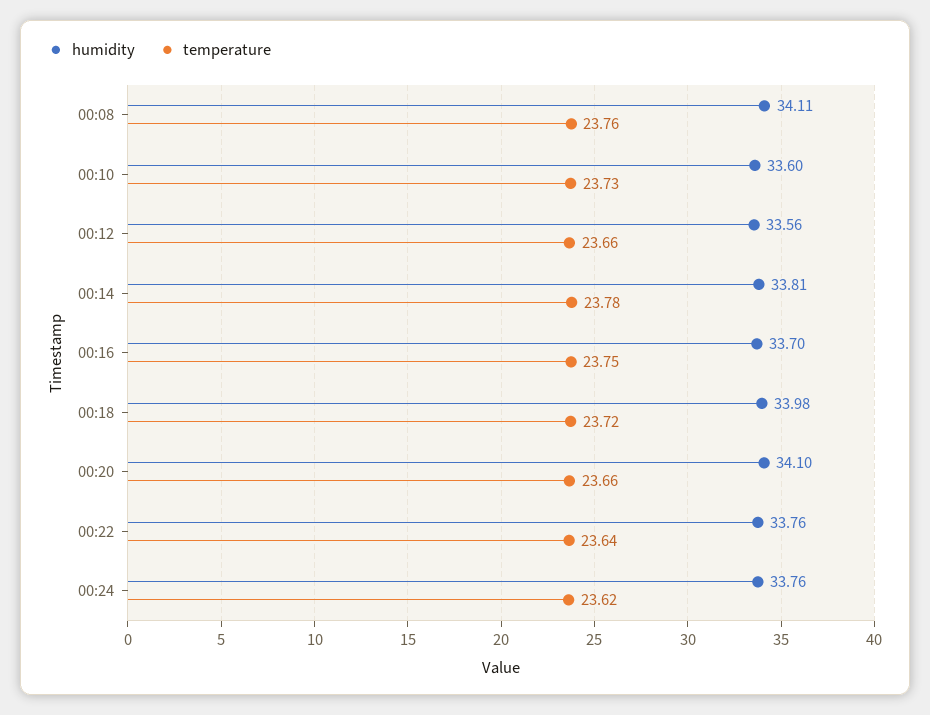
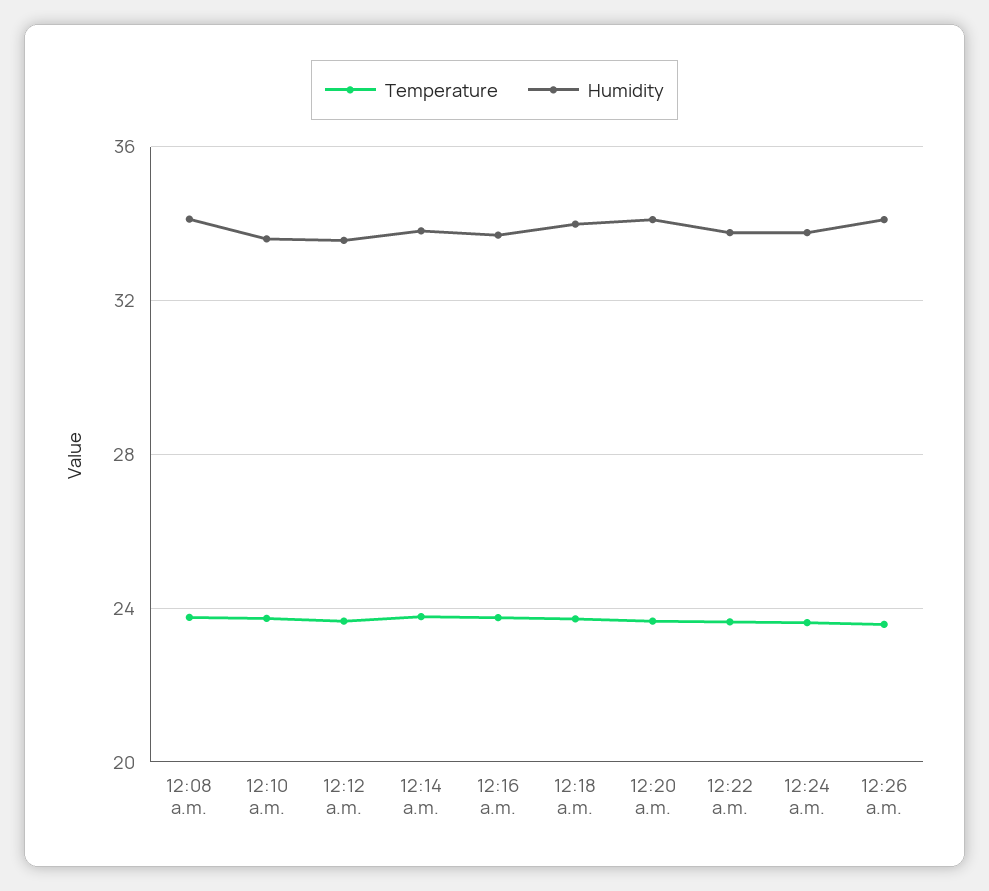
temperature, 12:26 a.m.: none -> 23.5
humidity, 12:26 a.m.: none -> 34

